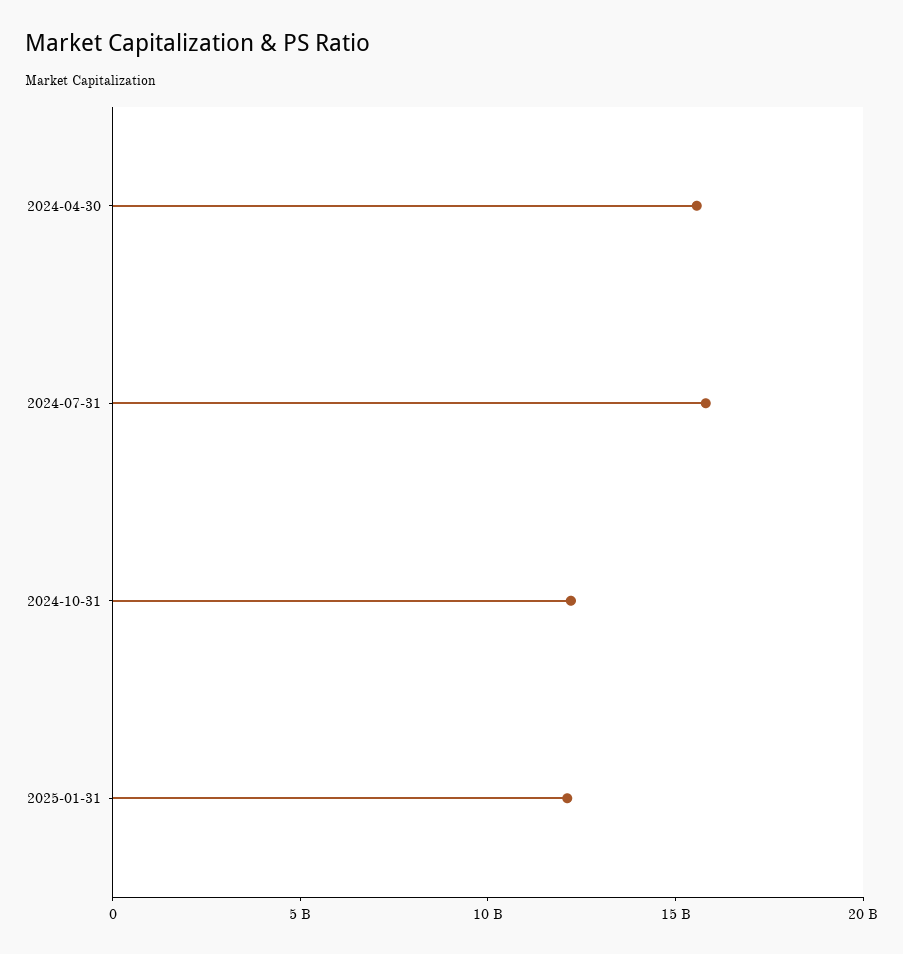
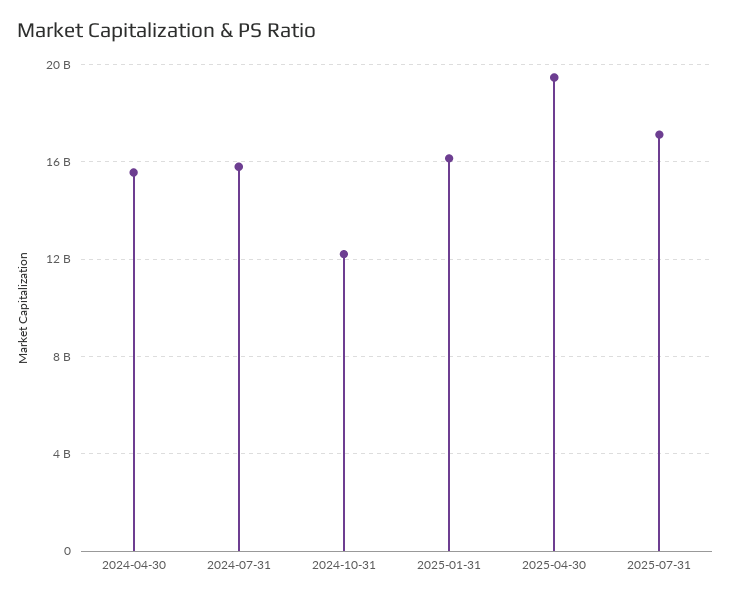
2025-01-31: 12000000000 -> 16000000000
2025-04-30: none -> 19500000000
2025-07-31: none -> 17000000000

